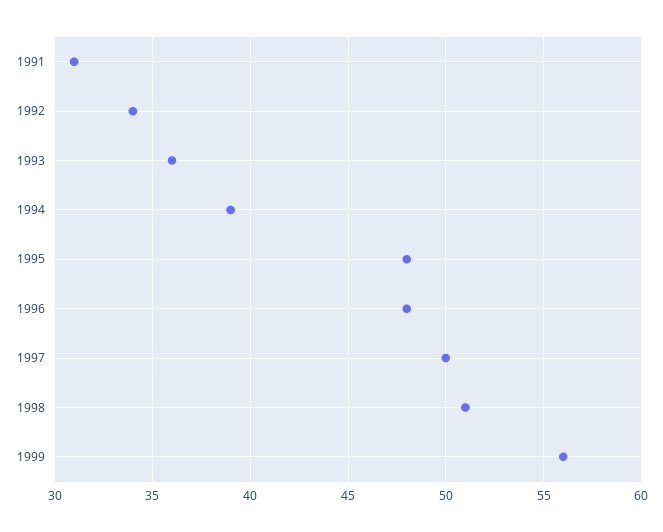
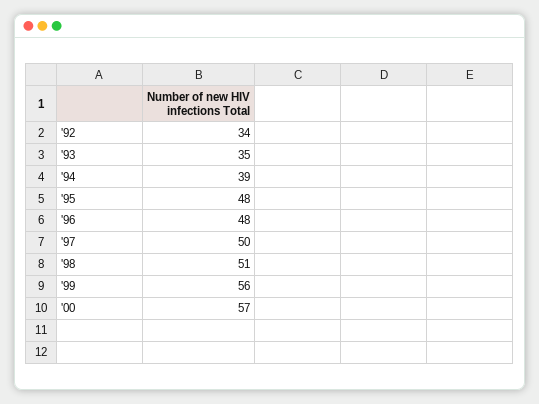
1991: 31 -> none
1993: 36 -> 35
'00: none -> 57

